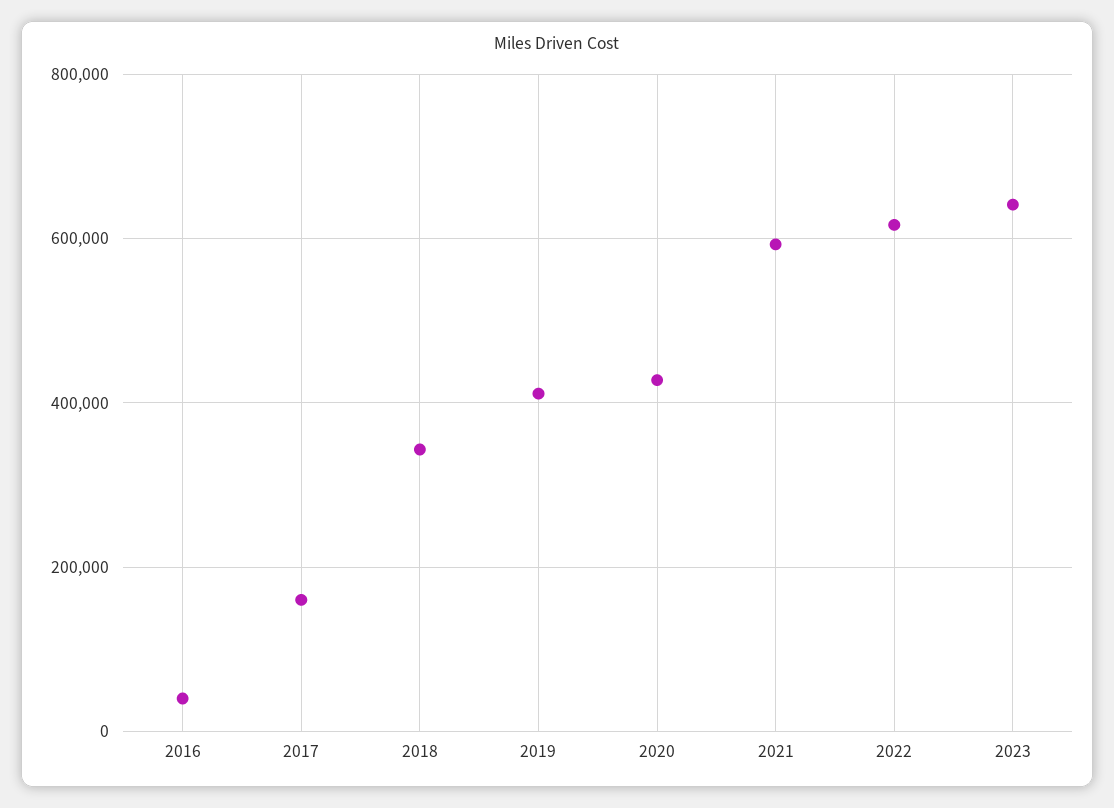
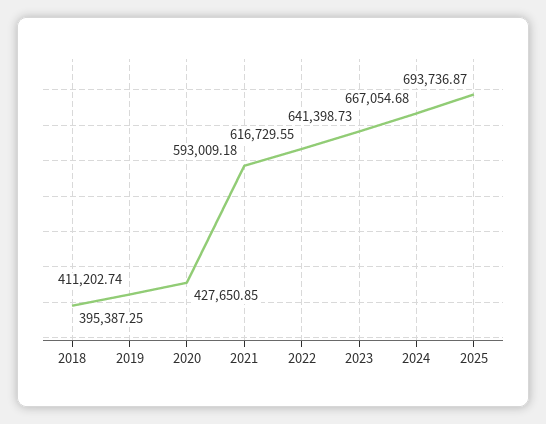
2016: 40000 -> none
2017: 160000 -> none
2018: 340000 -> 395387.25
2024: none -> 667054.68
2025: none -> 693736.87

